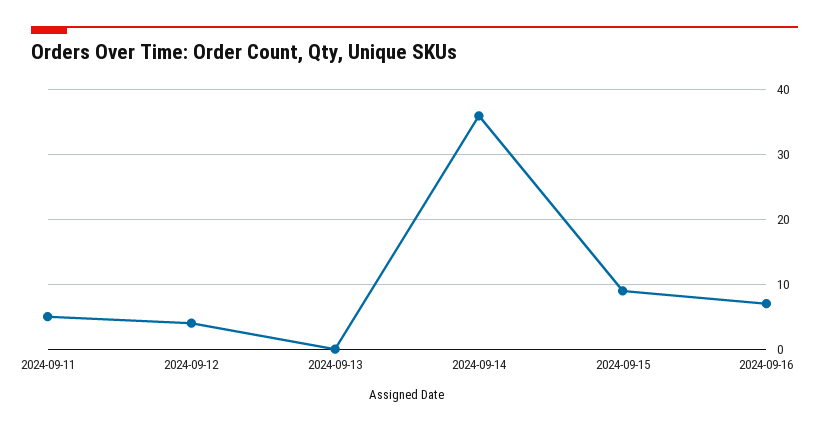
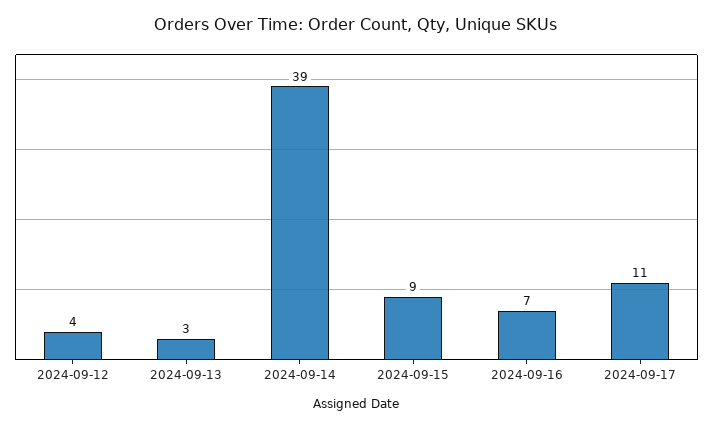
2024-09-11: 5 -> none
2024-09-13: 0 -> 3
2024-09-14: 36 -> 39
2024-09-17: none -> 11

